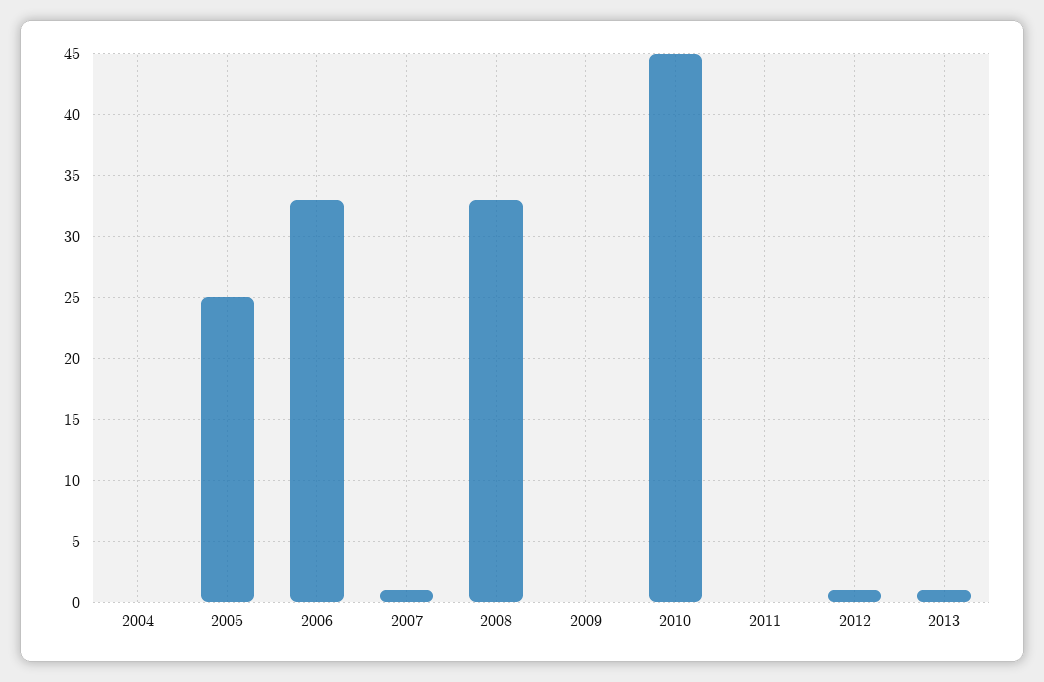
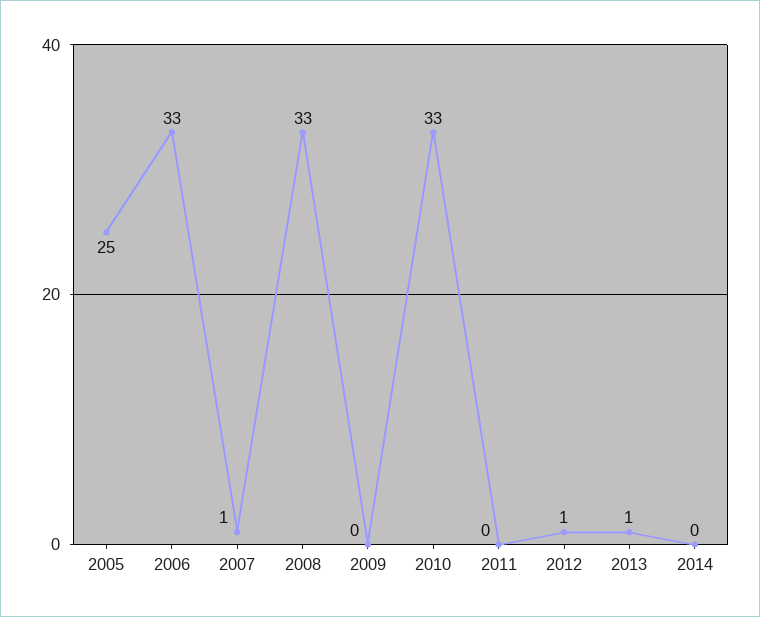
2004: 0 -> none
2010: 45 -> 33
2014: none -> 0

